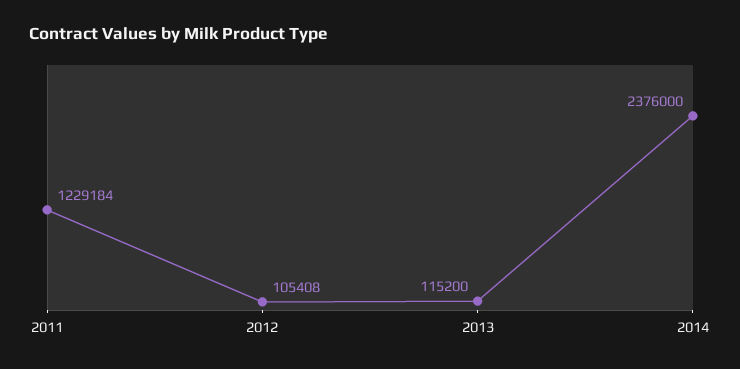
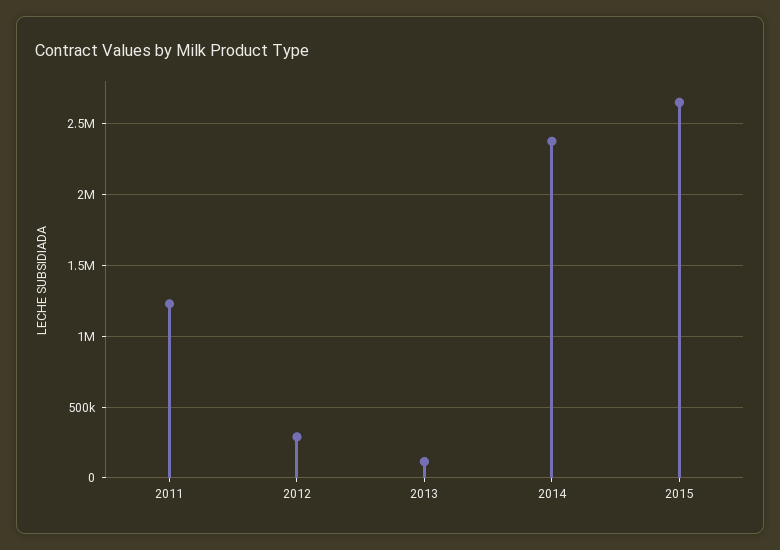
2012: 105408 -> 300000
2015: none -> 2650000

